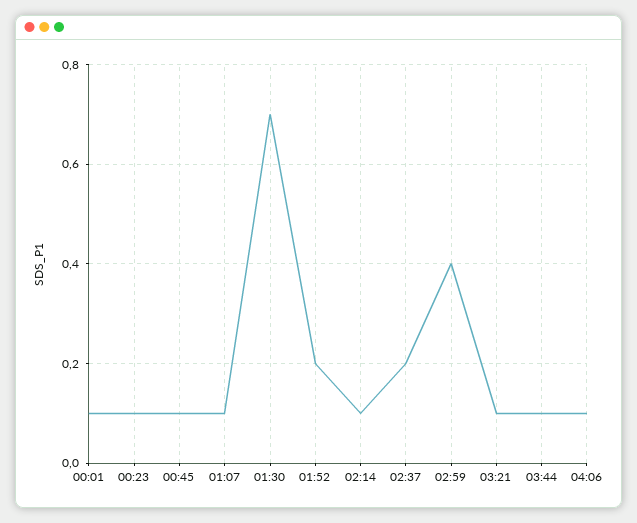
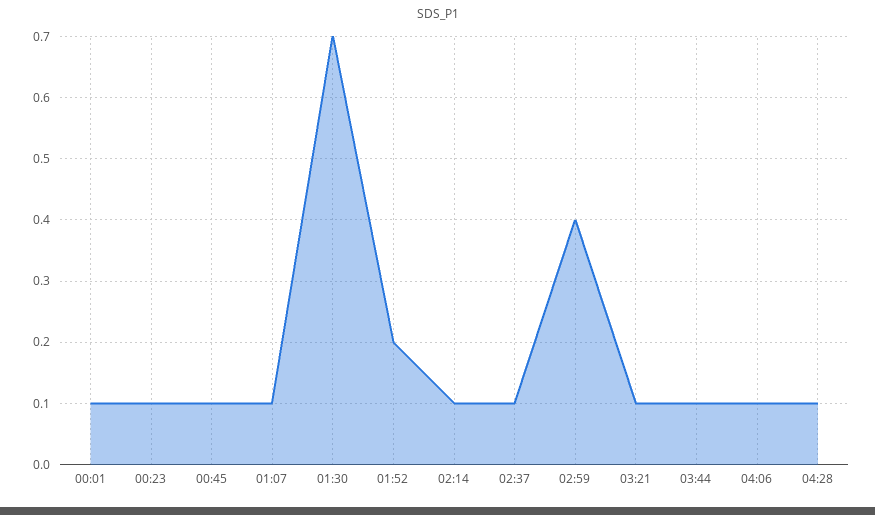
02:37: 0.2 -> 0.1
04:28: none -> 0.1

